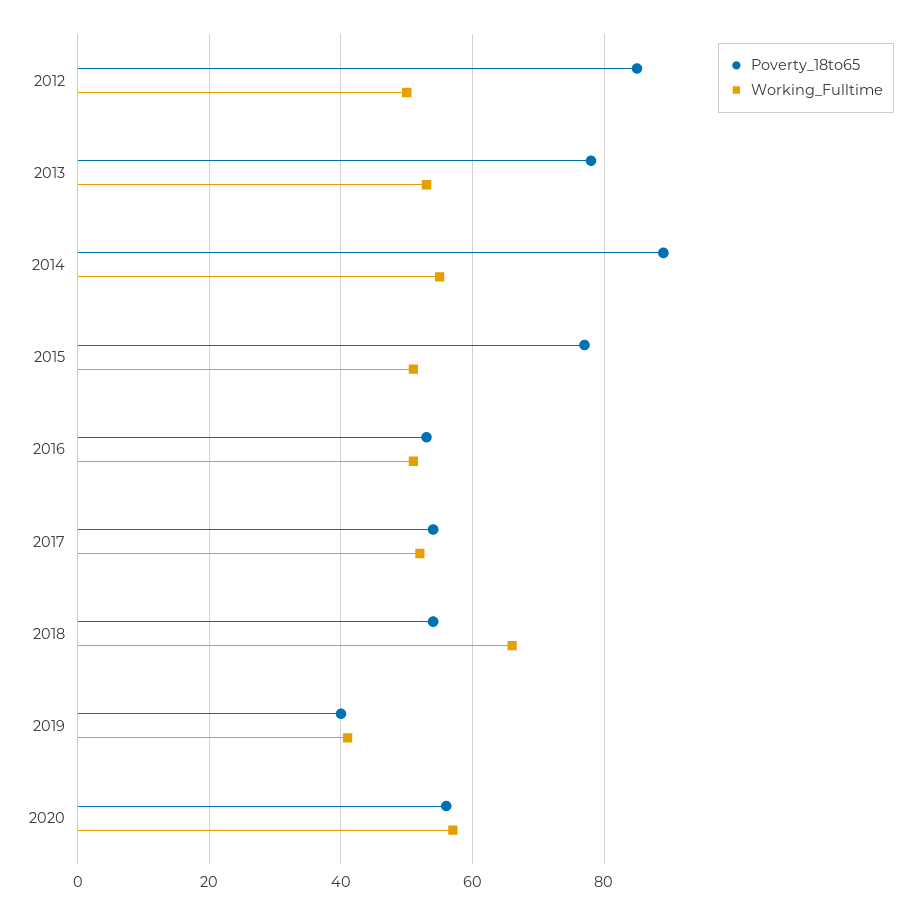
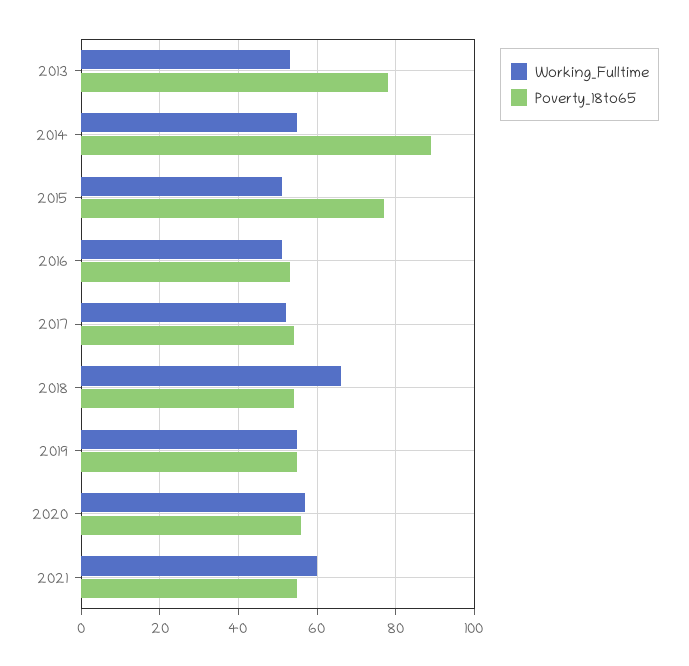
Poverty_18to65, 2012: 85 -> none
Working_Fulltime, 2012: 50 -> none
Poverty_18to65, 2019: 40 -> 55
Working_Fulltime, 2019: 40 -> 55
Working_Fulltime, 2021: none -> 60
Poverty_18to65, 2021: none -> 55

